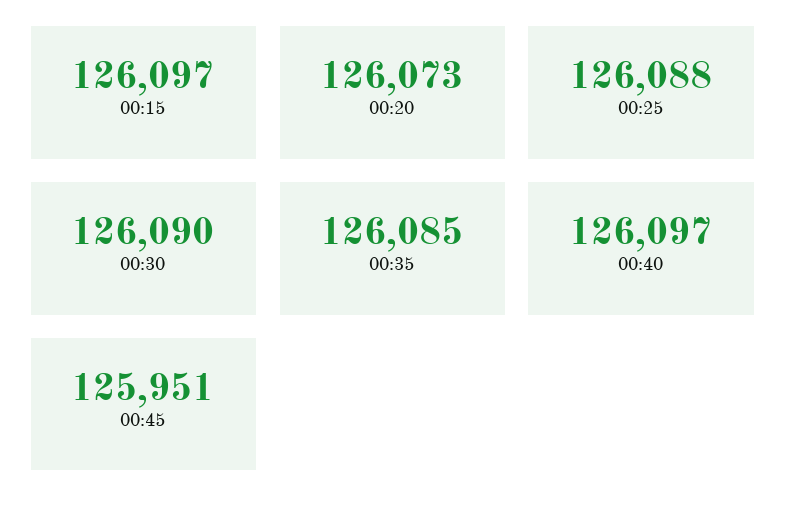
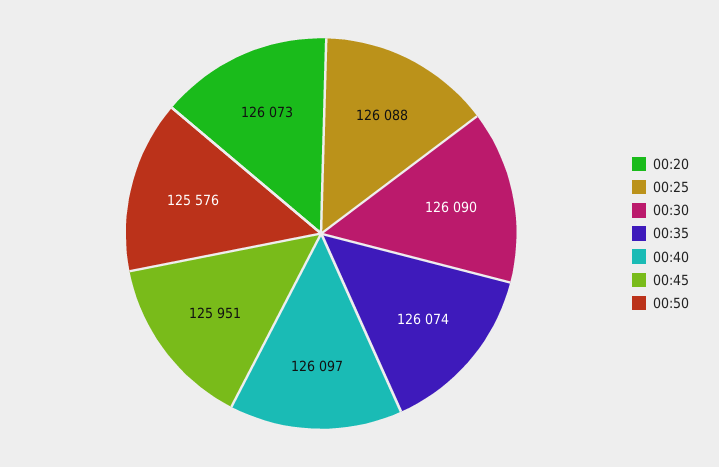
00:15: 126097 -> none
00:35: 126085 -> 126074
00:50: none -> 125576

